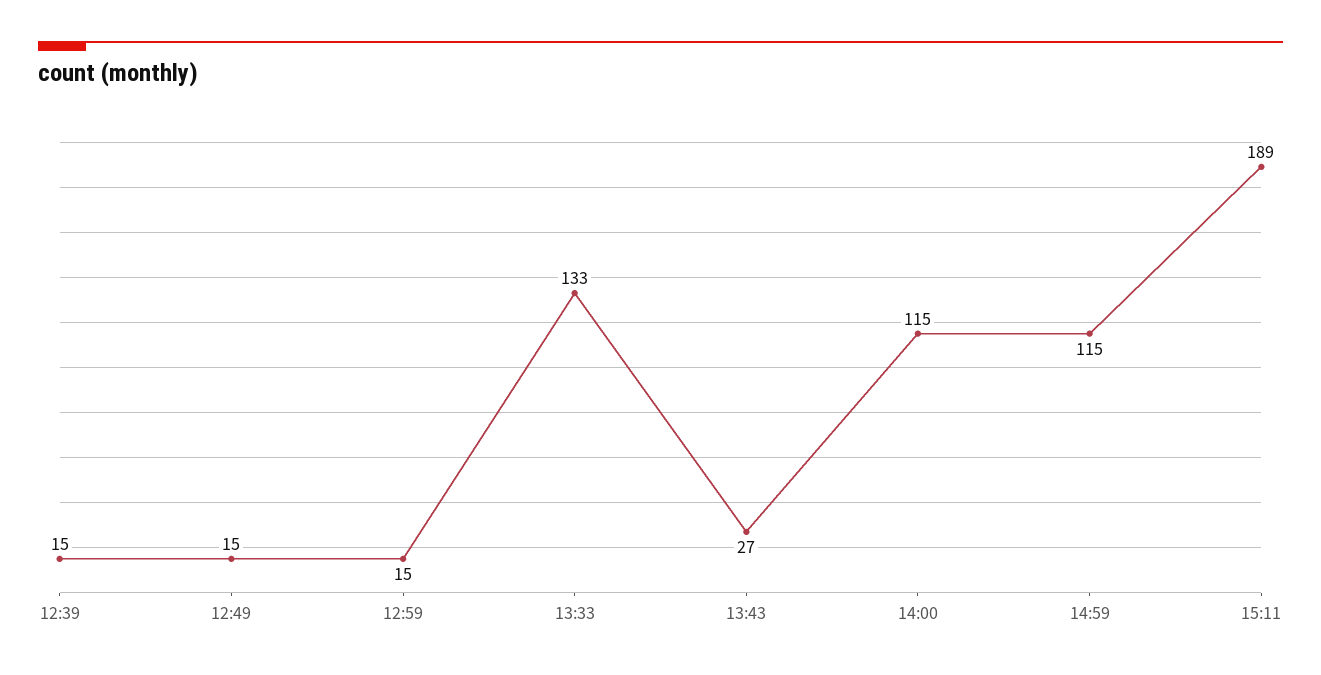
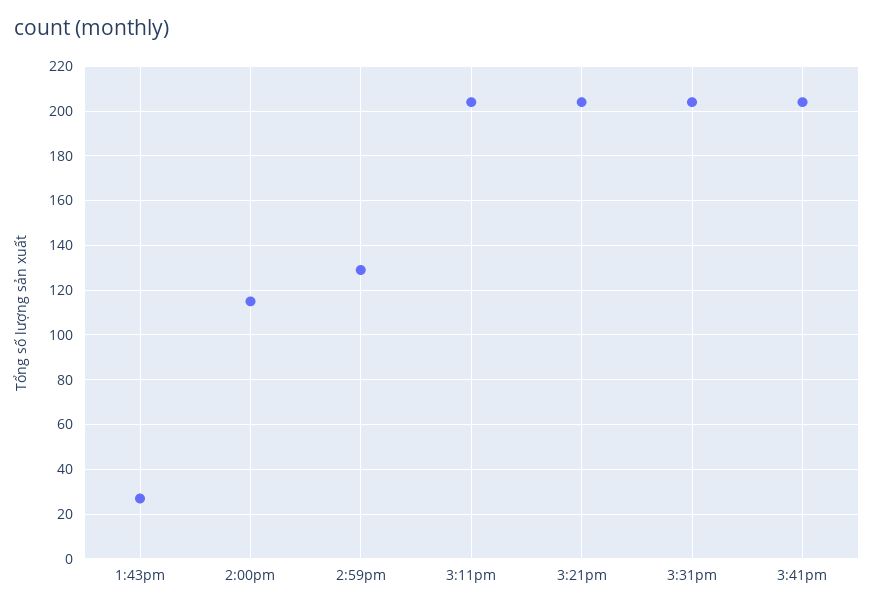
12:39: 15 -> none
12:49: 15 -> none
12:59: 15 -> none
13:33: 133 -> none
14:59: 115 -> 130
15:11: 189 -> 205
3:21pm: none -> 205
3:31pm: none -> 205
3:41pm: none -> 205

